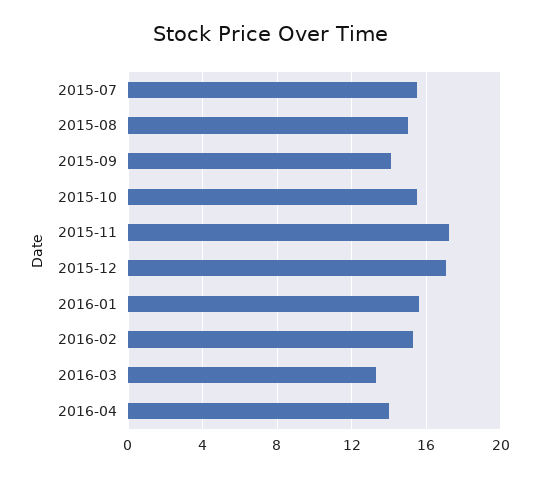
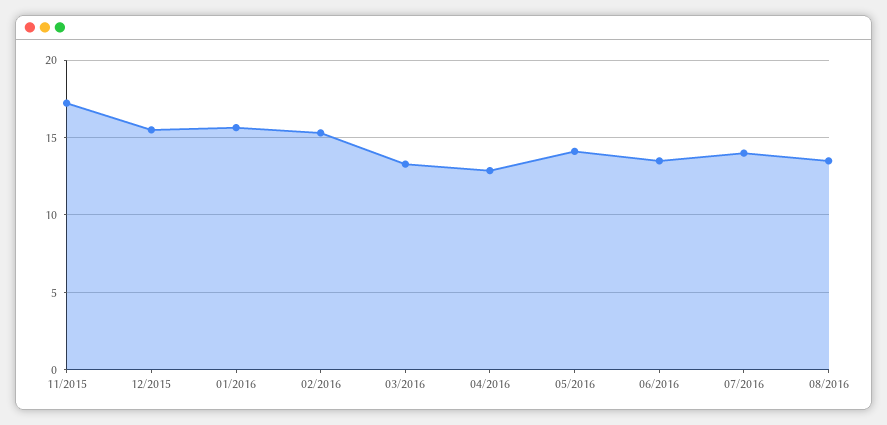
2015-07: 15.5 -> none
2015-08: 15 -> none
2015-09: 14 -> none
2015-10: 15.5 -> none
2015-12: 17 -> 15.5
2016-04: 14 -> 13
05/2016: none -> 14
06/2016: none -> 13.5
07/2016: none -> 14
08/2016: none -> 13.5

